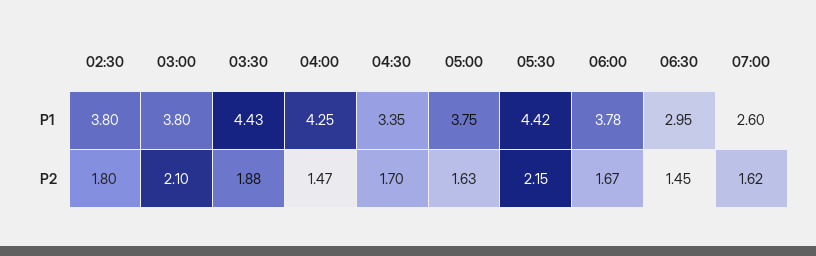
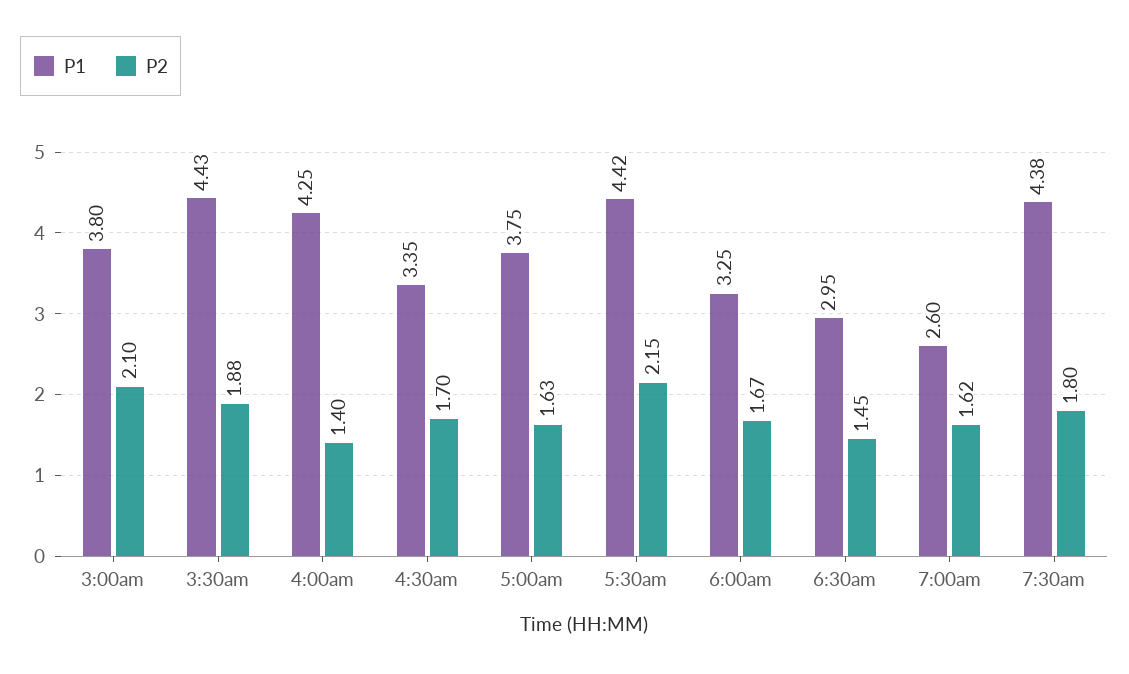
P1, 02:30: 3.8 -> none
P1, 06:00: 3.78 -> 3.25
P2, 02:30: 1.8 -> none
P2, 04:00: 1.47 -> 1.4
P1, 7:30am: none -> 4.38
P2, 7:30am: none -> 1.8

